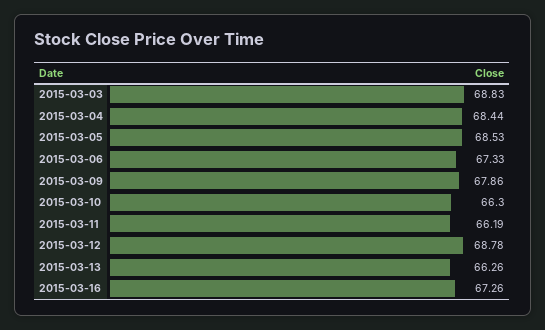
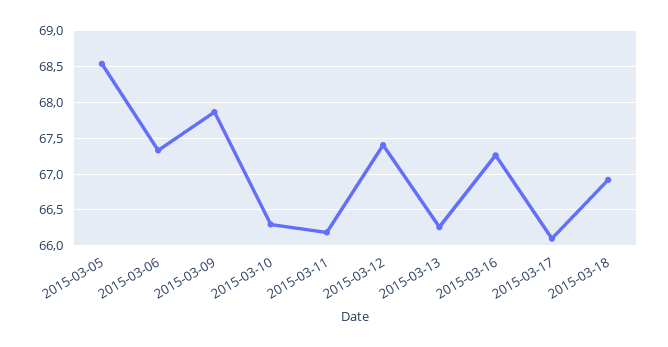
2015-03-03: 68.83 -> none
2015-03-04: 68.44 -> none
2015-03-12: 68.78 -> 67.4
2015-03-17: none -> 66.1
2015-03-18: none -> 66.9

